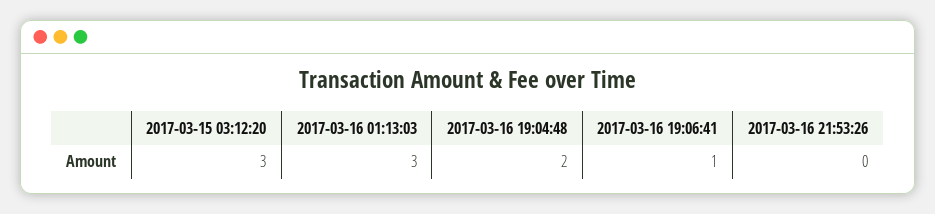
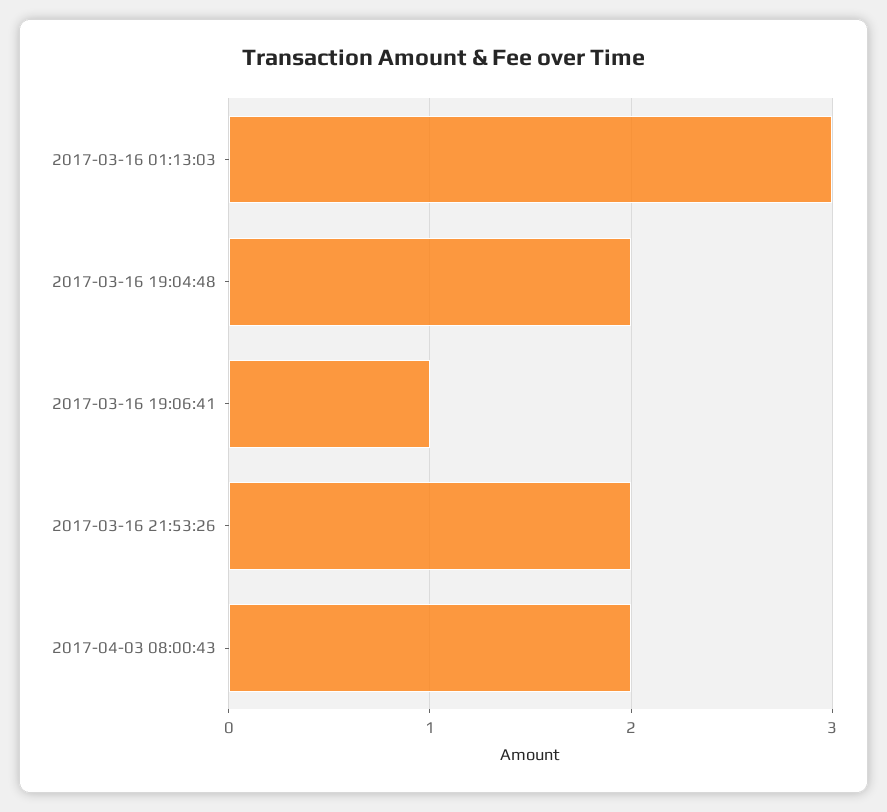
2017-03-15 03:12:20: 3 -> none
2017-03-16 21:53:26: 0 -> 2
2017-04-03 08:00:43: none -> 2

